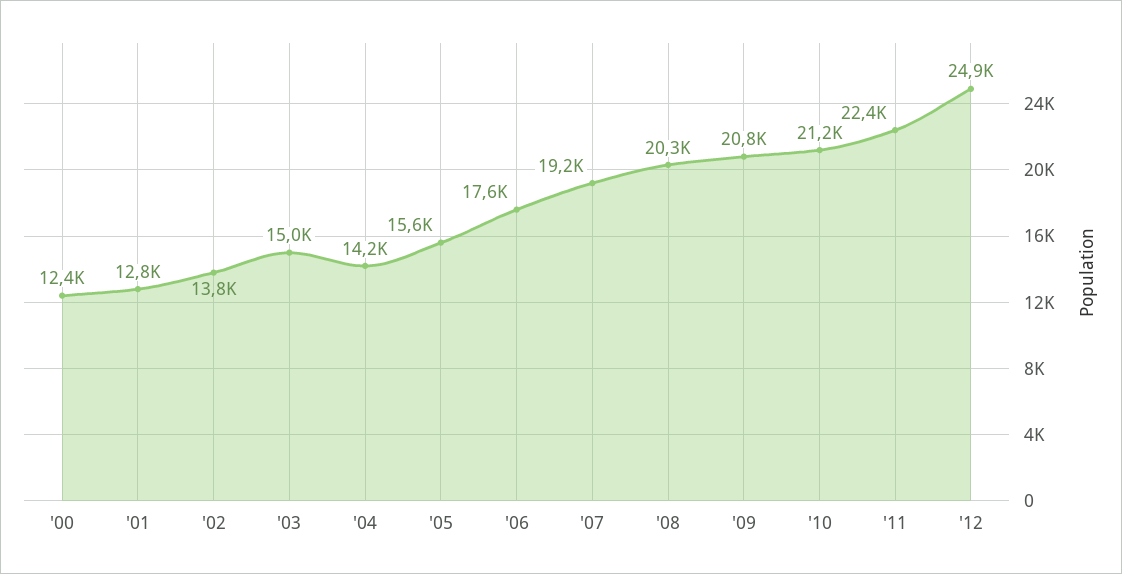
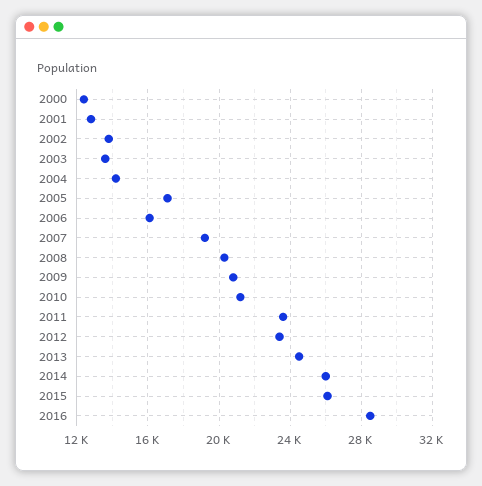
'03: 15000 -> 13500
'05: 15600 -> 17000
'06: 17600 -> 16000
'11: 22400 -> 23500
'12: 24900 -> 23500
2013: none -> 24500
2014: none -> 26000
2015: none -> 26000
2016: none -> 28500

